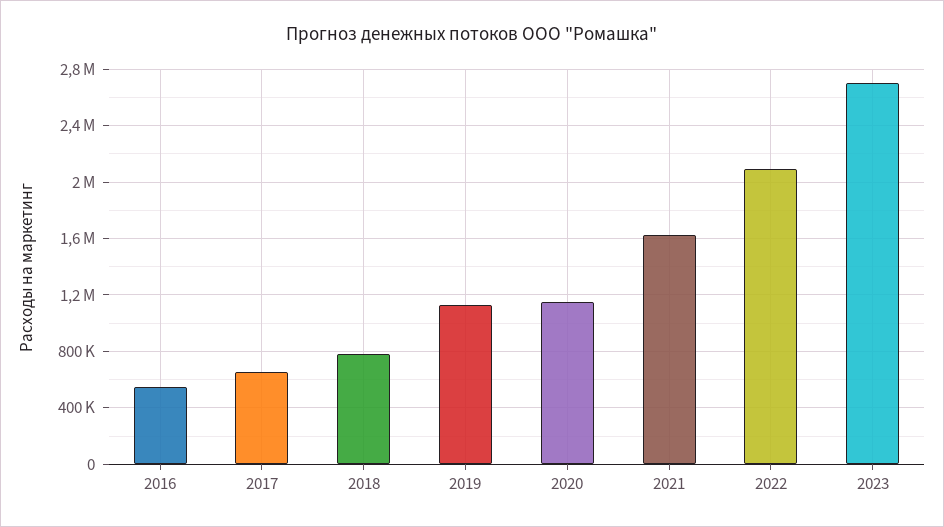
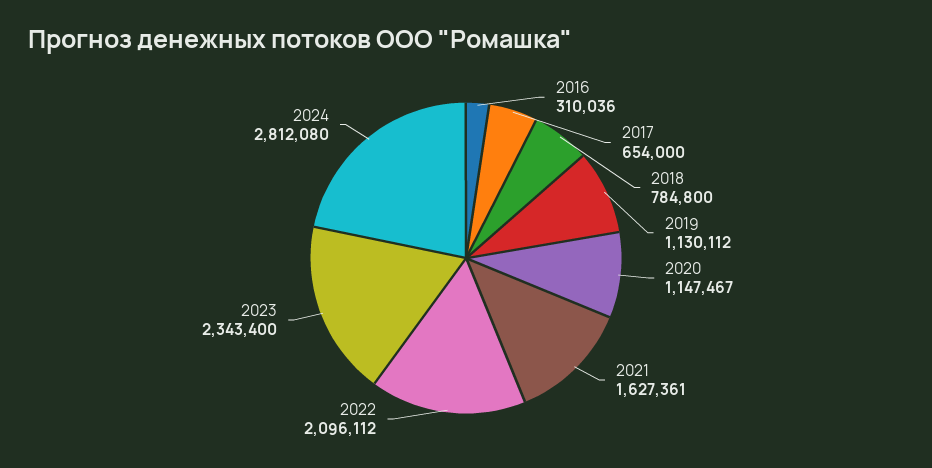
2016: 550000 -> 310036
2023: 2700000 -> 2343400
2024: none -> 2812080

